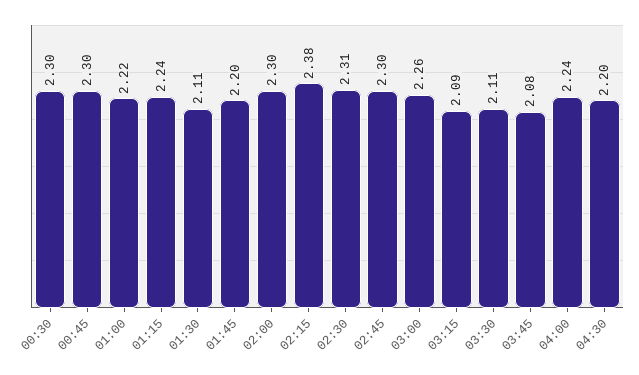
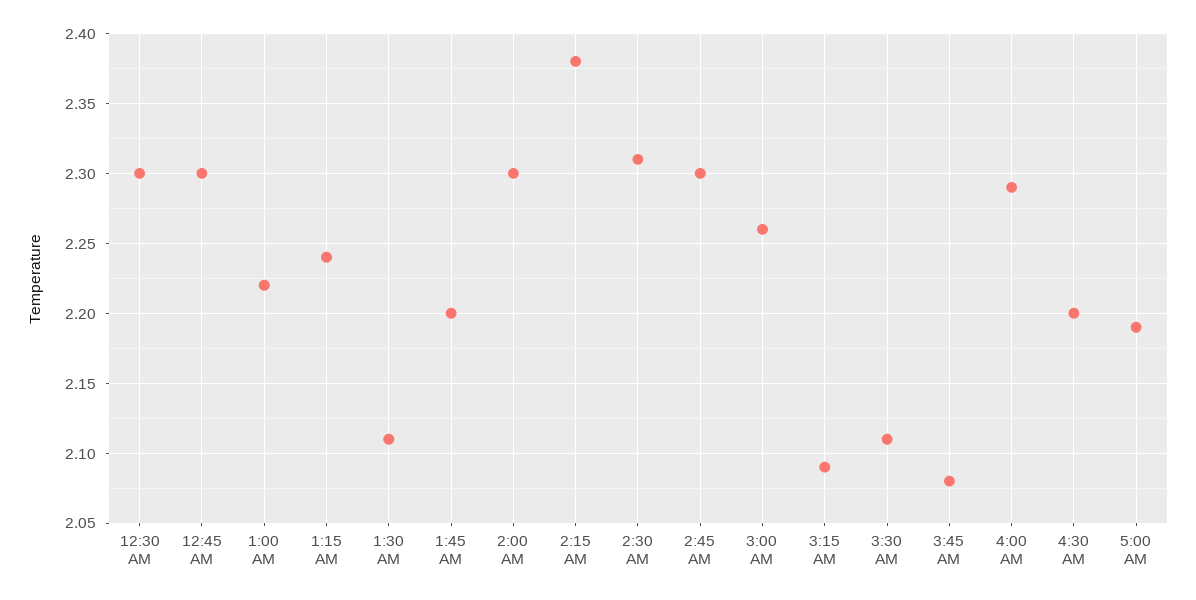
04:00: 2.24 -> 2.29
5:00 AM: none -> 2.19

